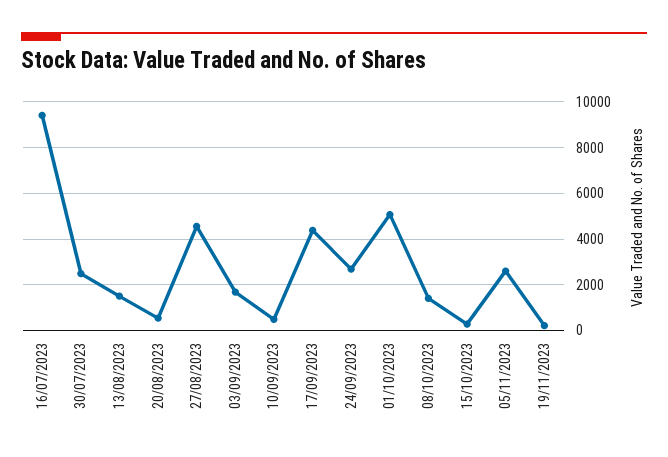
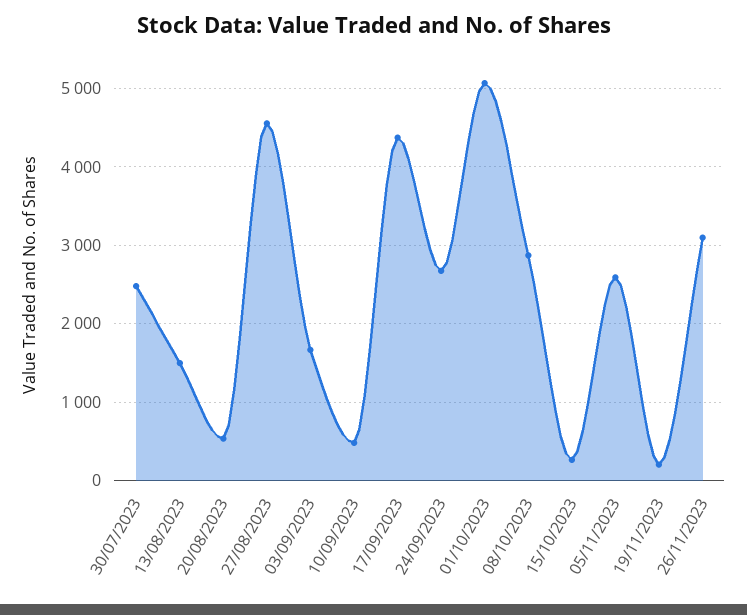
16/07/2023: 9500 -> none
08/10/2023: 1500 -> 2900
26/11/2023: none -> 3100

